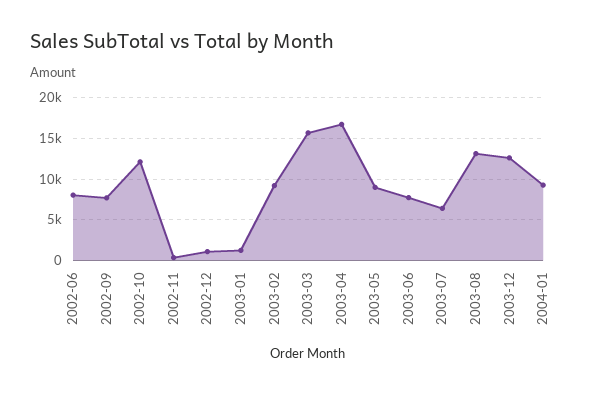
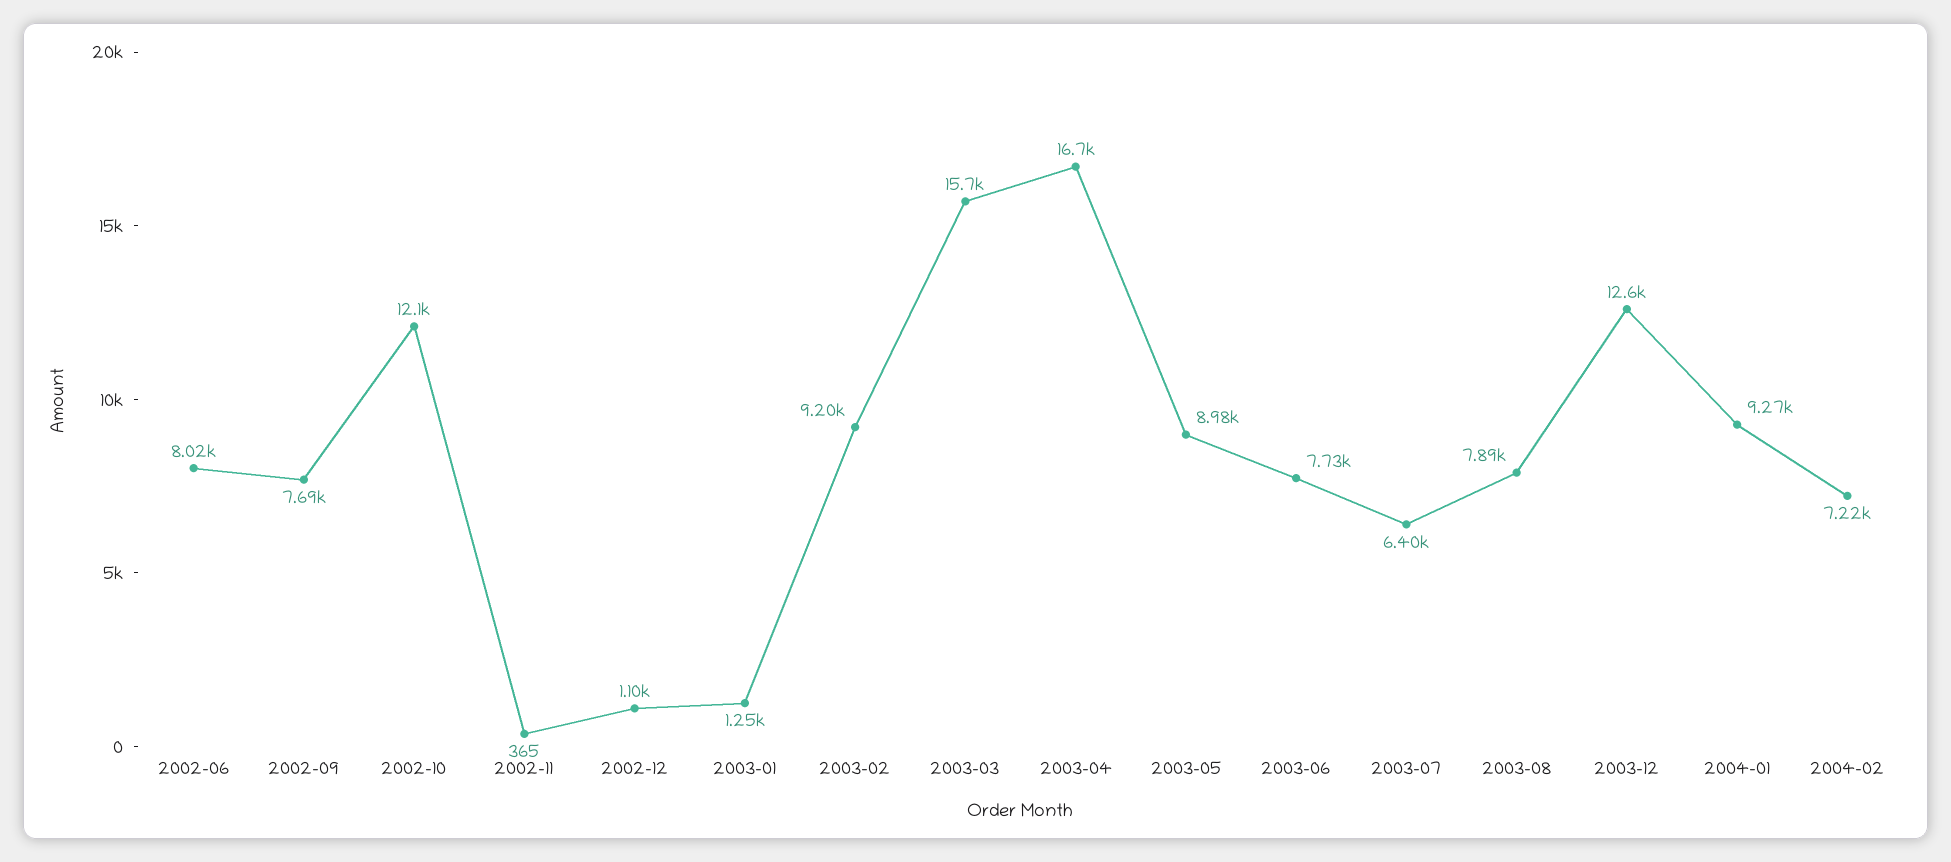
2003-08: 13000 -> 7890
2004-02: none -> 7220

